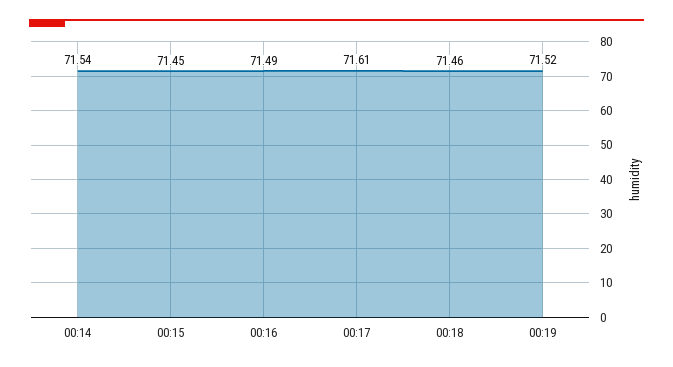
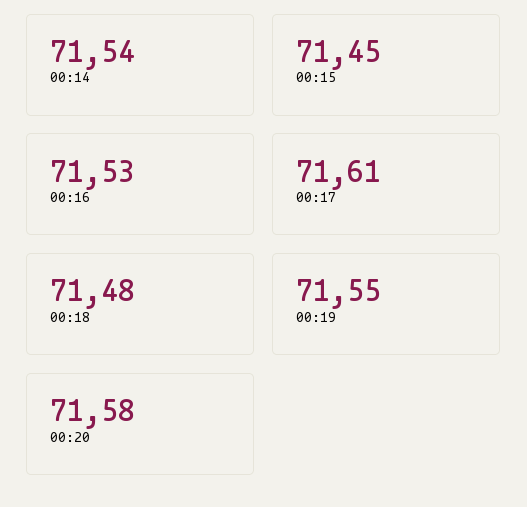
00:16: 71.49 -> 71.53
00:18: 71.46 -> 71.48
00:19: 71.52 -> 71.55
00:20: none -> 71.58

